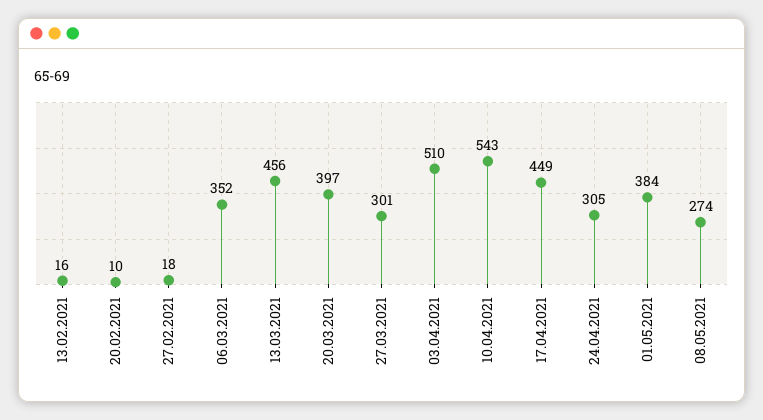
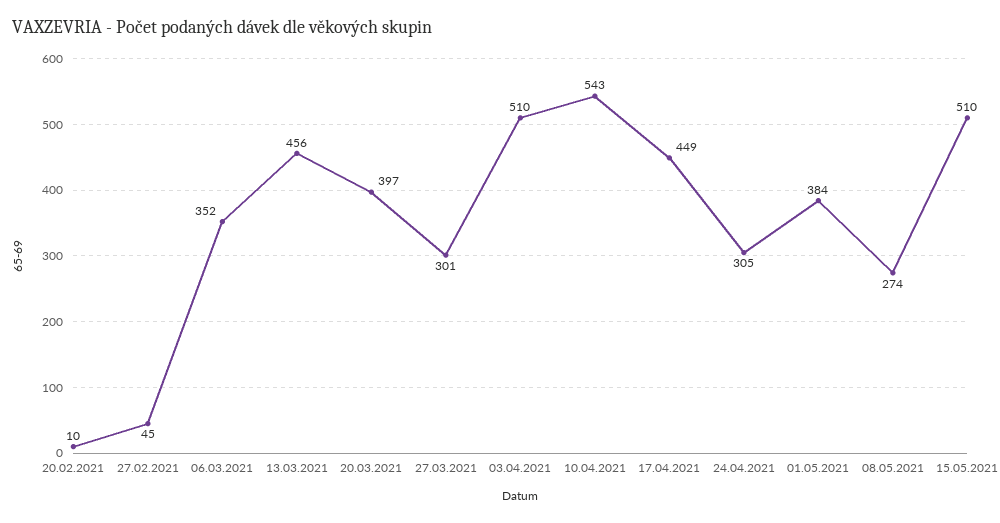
13.02.2021: 16 -> none
27.02.2021: 18 -> 45
15.05.2021: none -> 510

